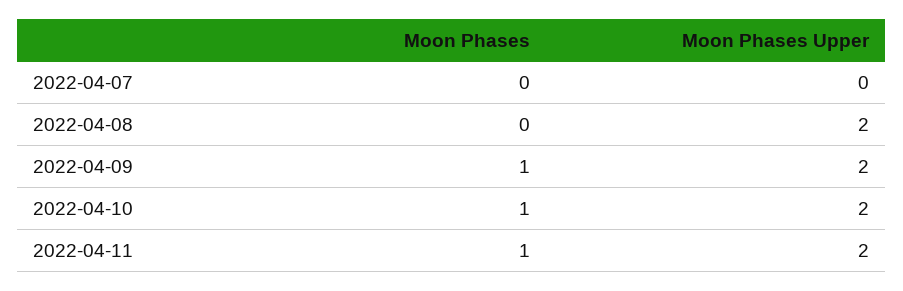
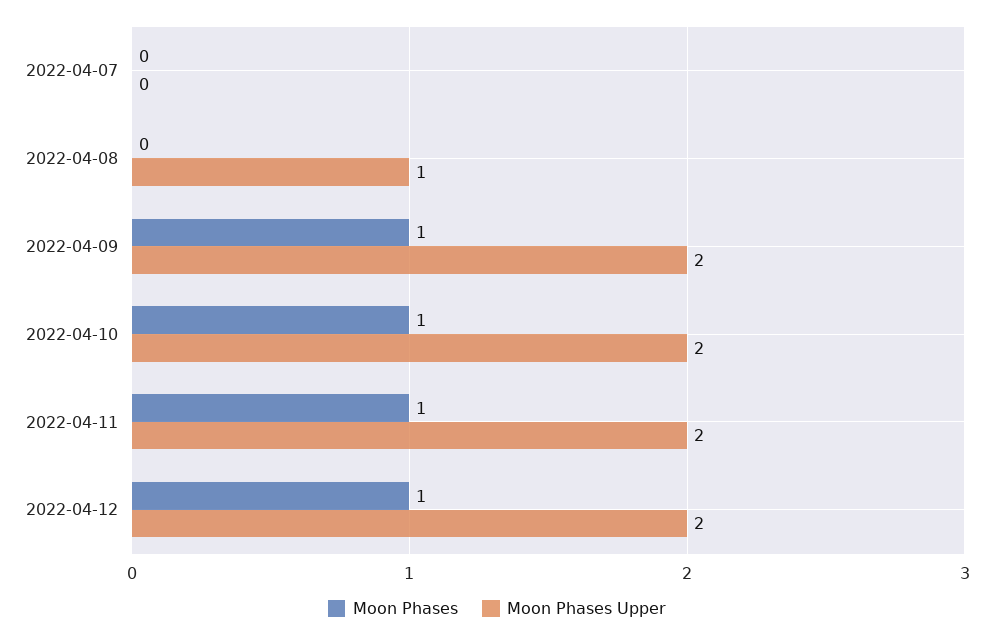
Moon Phases Upper, 2022-04-08: 2 -> 1
Moon Phases, 2022-04-12: none -> 1
Moon Phases Upper, 2022-04-12: none -> 2

